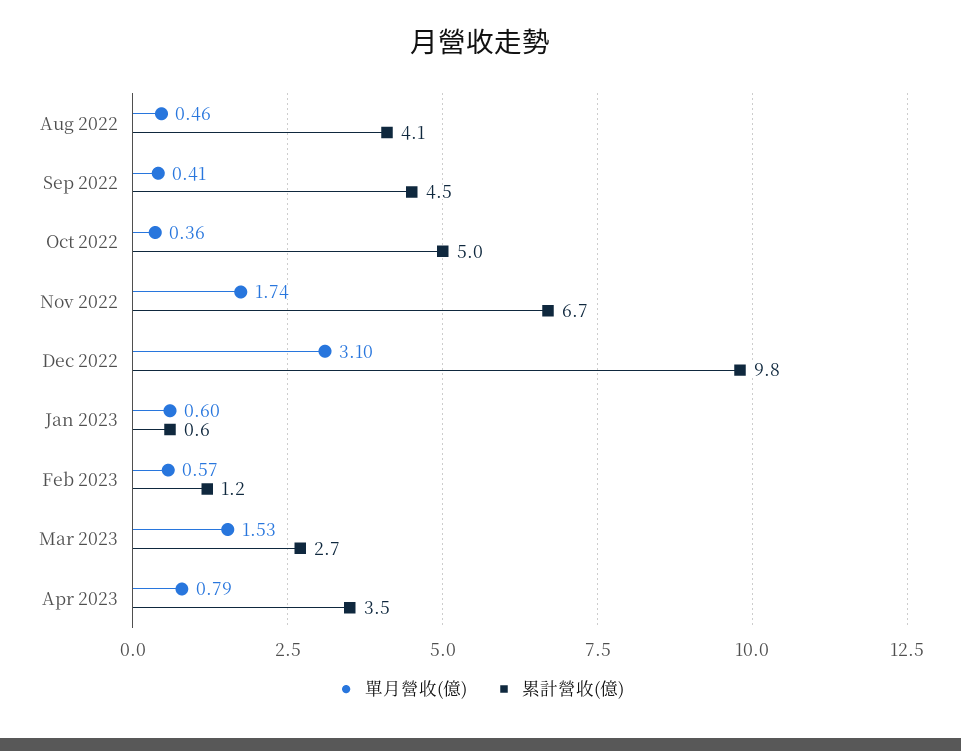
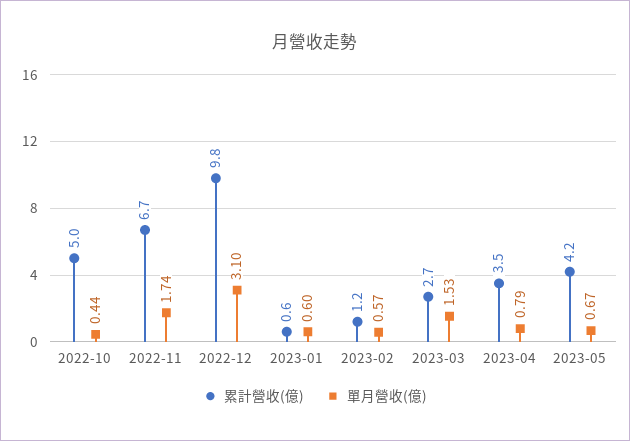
單月營收(億), Aug 2022: 0.46 -> none
累計營收(億), Aug 2022: 4.1 -> none
單月營收(億), Sep 2022: 0.41 -> none
累計營收(億), Sep 2022: 4.5 -> none
單月營收(億), Oct 2022: 0.36 -> 0.44
累計營收(億), 2023-05: none -> 4.2
單月營收(億), 2023-05: none -> 0.67

